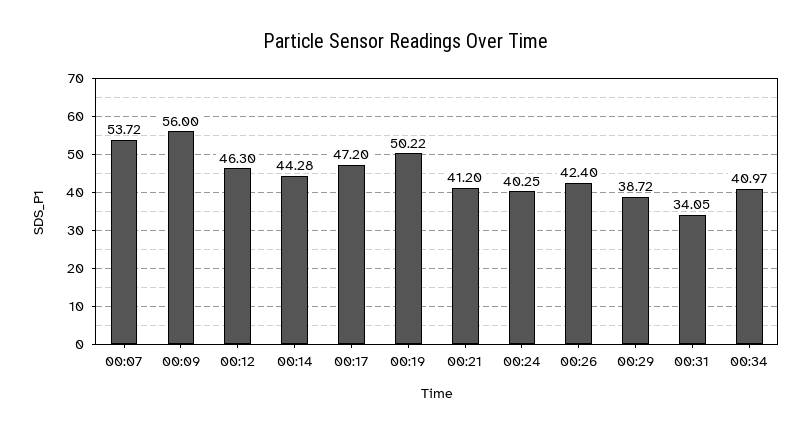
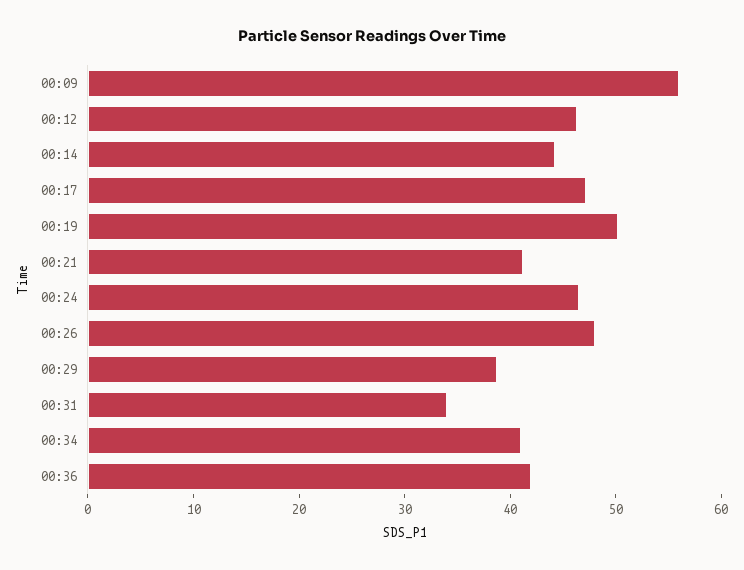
00:07: 53.72 -> none
00:24: 40.25 -> 46
00:26: 42.4 -> 48
00:36: none -> 42

